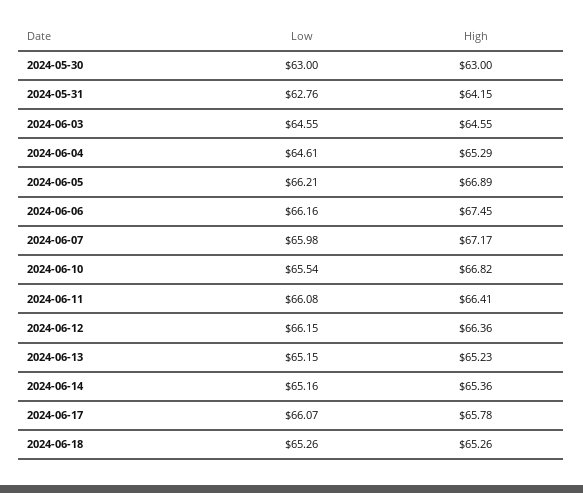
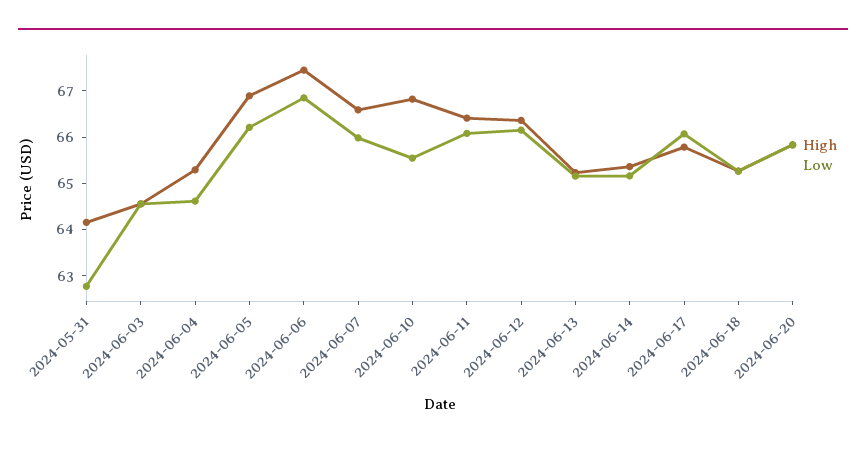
Low, 2024-05-30: 63 -> none
High, 2024-05-30: 63 -> none
Low, 2024-06-06: 66.16 -> 66.8
High, 2024-06-07: 67.17 -> 66.6
High, 2024-06-20: none -> 65.8
Low, 2024-06-20: none -> 65.8

